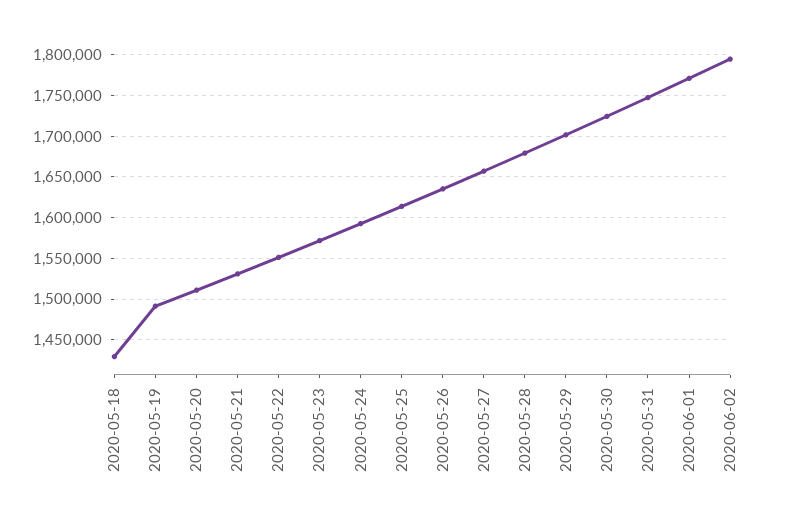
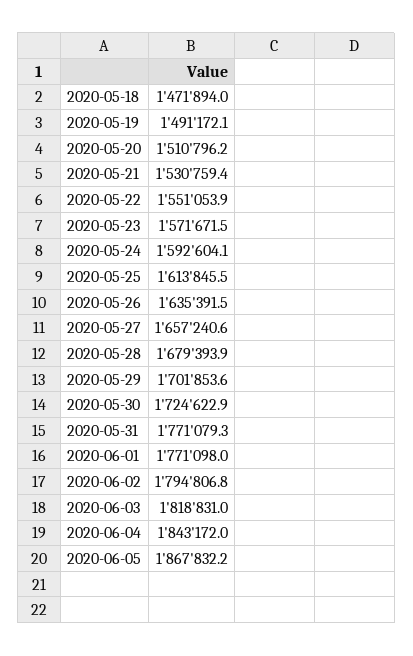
2020-05-18: 1430000 -> 1471894
2020-05-31: 1750000 -> 1771079.3
2020-06-03: none -> 1818831
2020-06-04: none -> 1843172
2020-06-05: none -> 1867832.2

